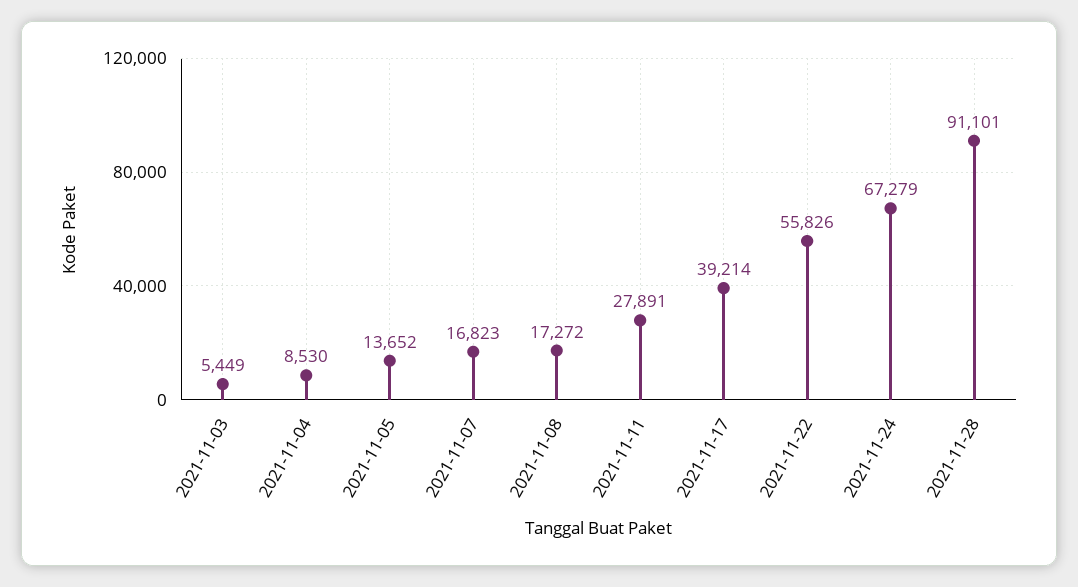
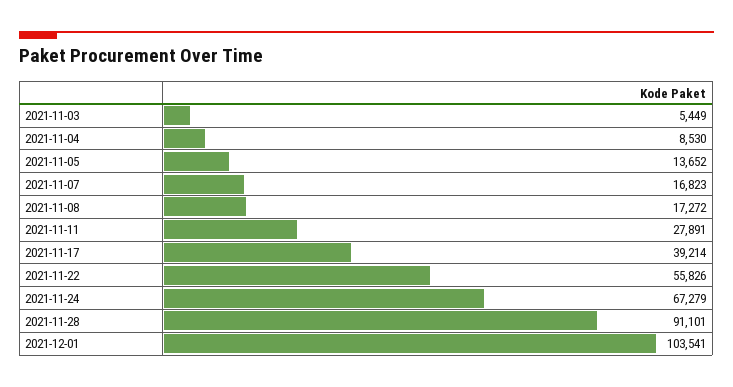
2021-12-01: none -> 103541

